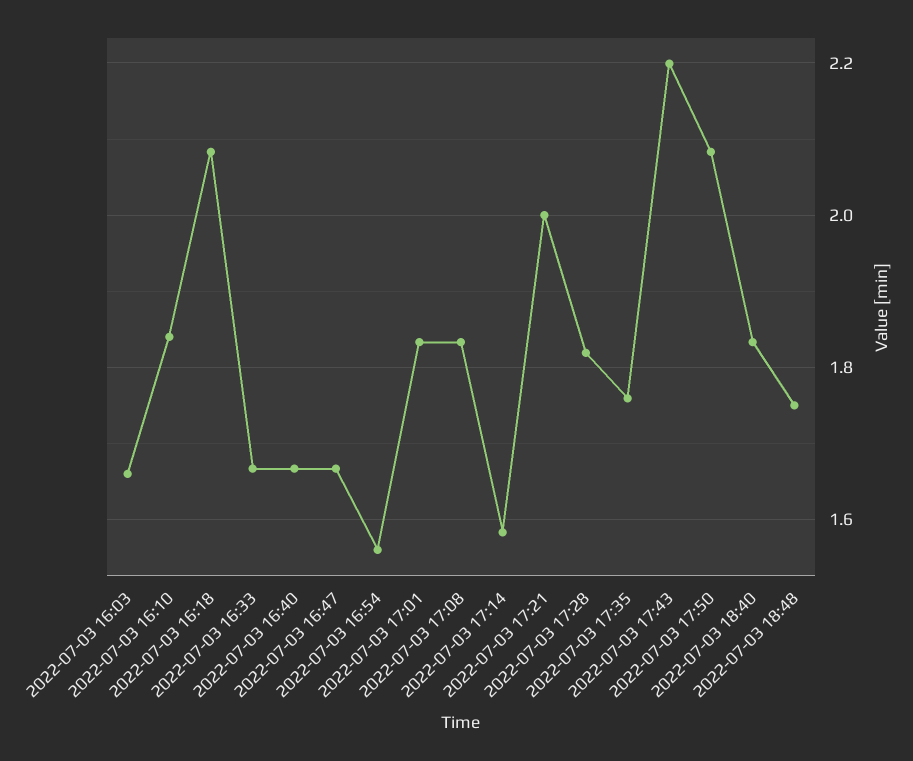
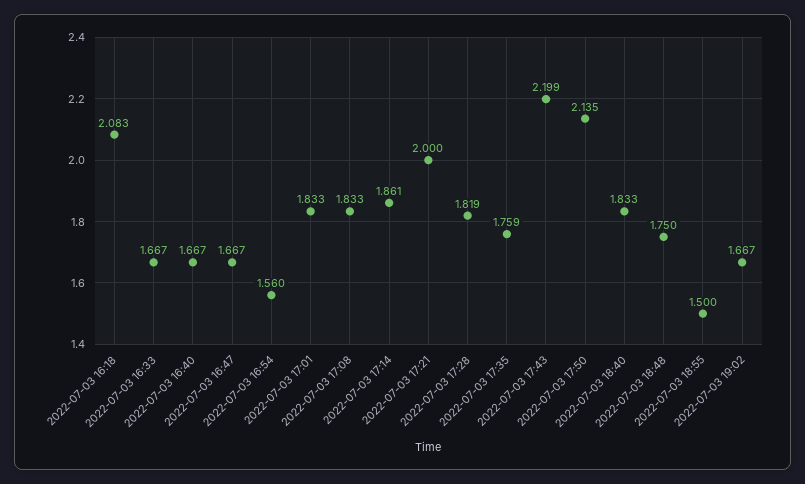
2022-07-03 16:03: 1.66 -> none
2022-07-03 16:10: 1.84 -> none
2022-07-03 17:14: 1.58 -> 1.861
2022-07-03 17:50: 2.08 -> 2.135
2022-07-03 18:55: none -> 1.5
2022-07-03 19:02: none -> 1.667

